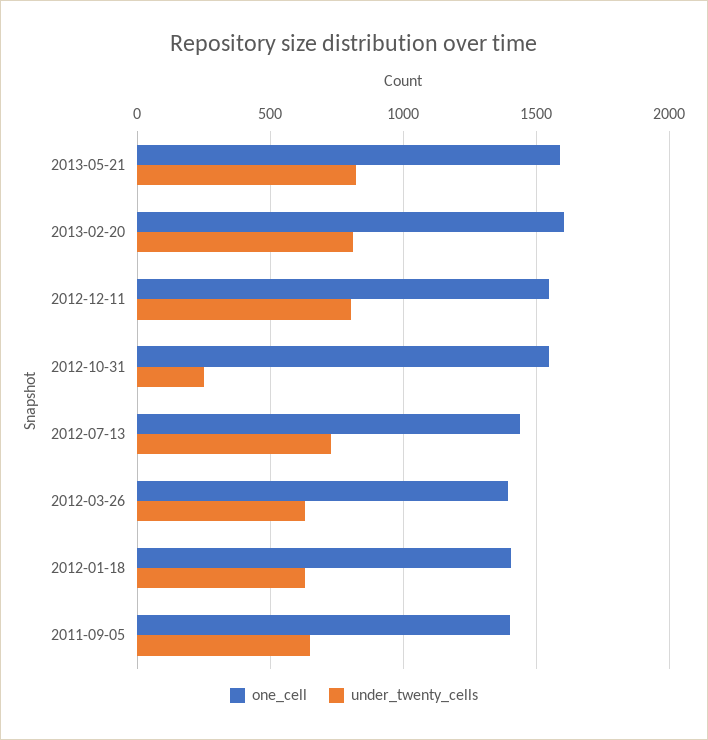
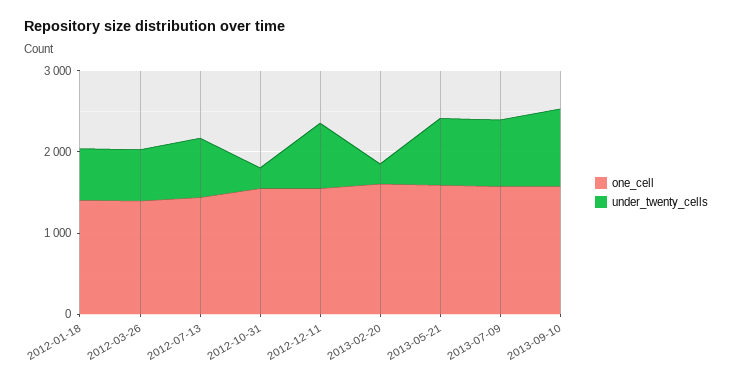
under_twenty_cells, 2013-02-20: 800 -> 200
one_cell, 2011-09-05: 1400 -> none
under_twenty_cells, 2011-09-05: 650 -> none
one_cell, 2013-07-09: none -> 1600
under_twenty_cells, 2013-07-09: none -> 800
one_cell, 2013-09-10: none -> 1600
under_twenty_cells, 2013-09-10: none -> 1000

